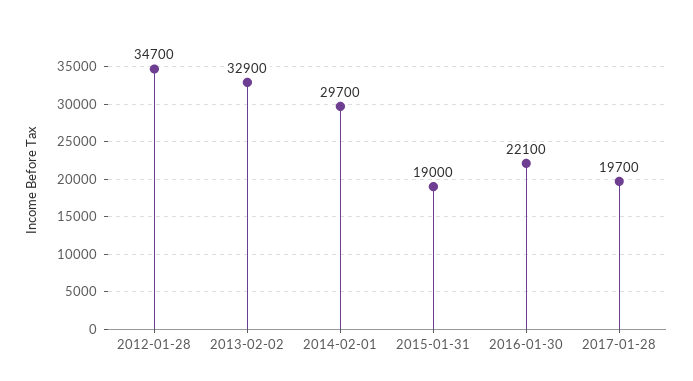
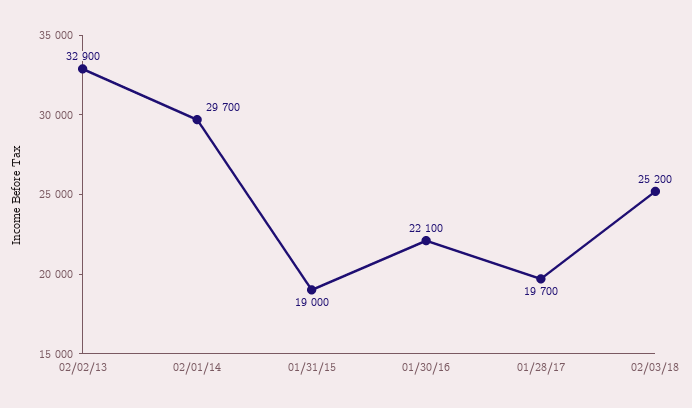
2012-01-28: 34700 -> none
02/03/18: none -> 25200

